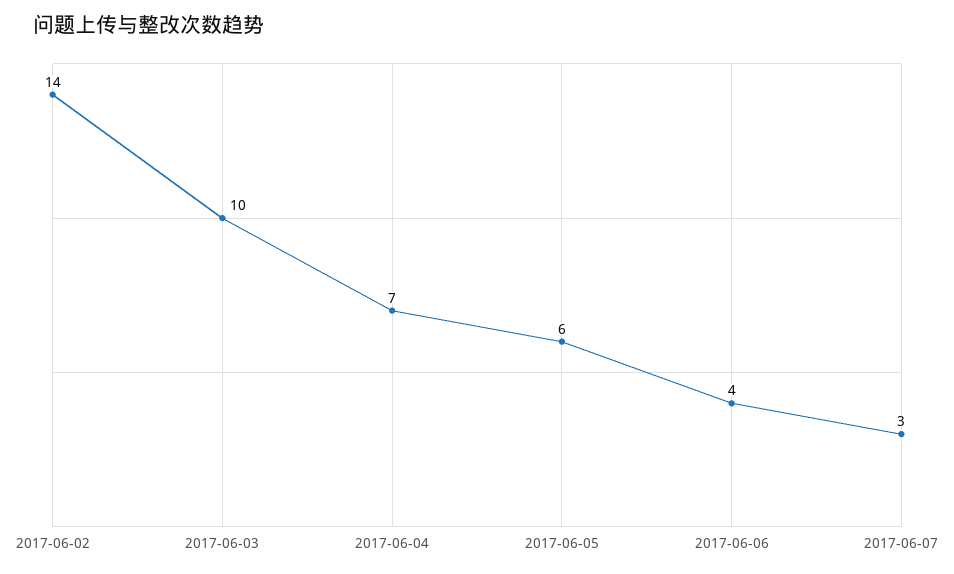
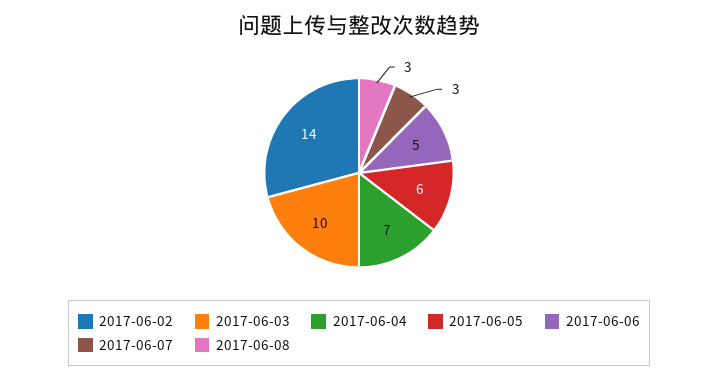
2017-06-06: 4 -> 5
2017-06-08: none -> 3

